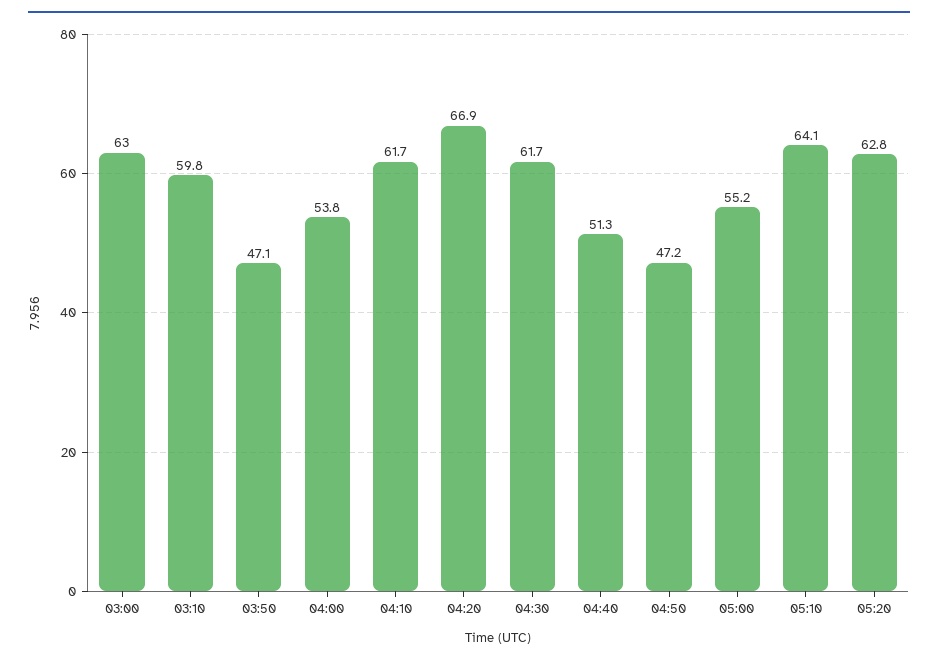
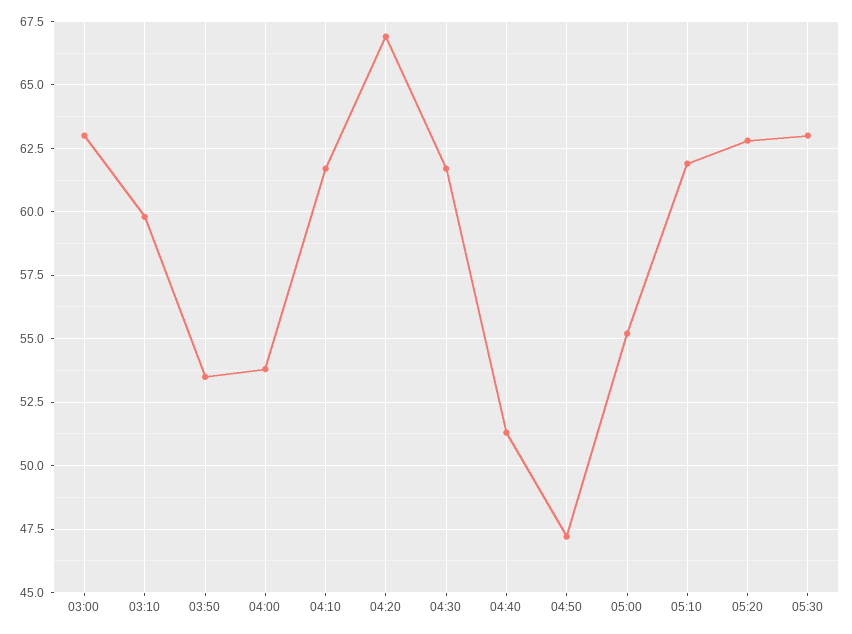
03:50: 47.1 -> 53.5
05:10: 64.1 -> 62
05:30: none -> 63

